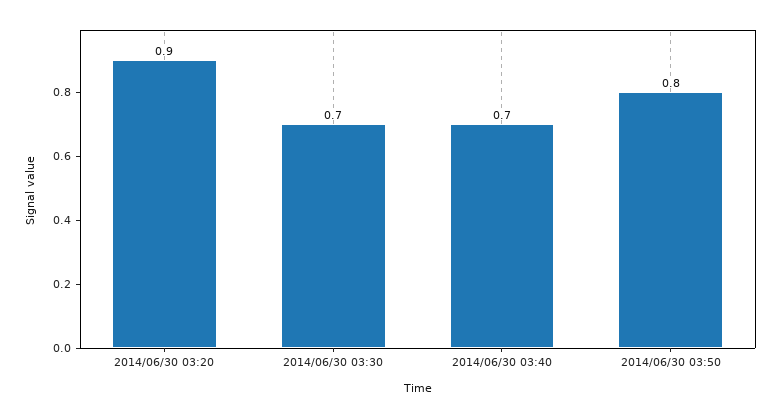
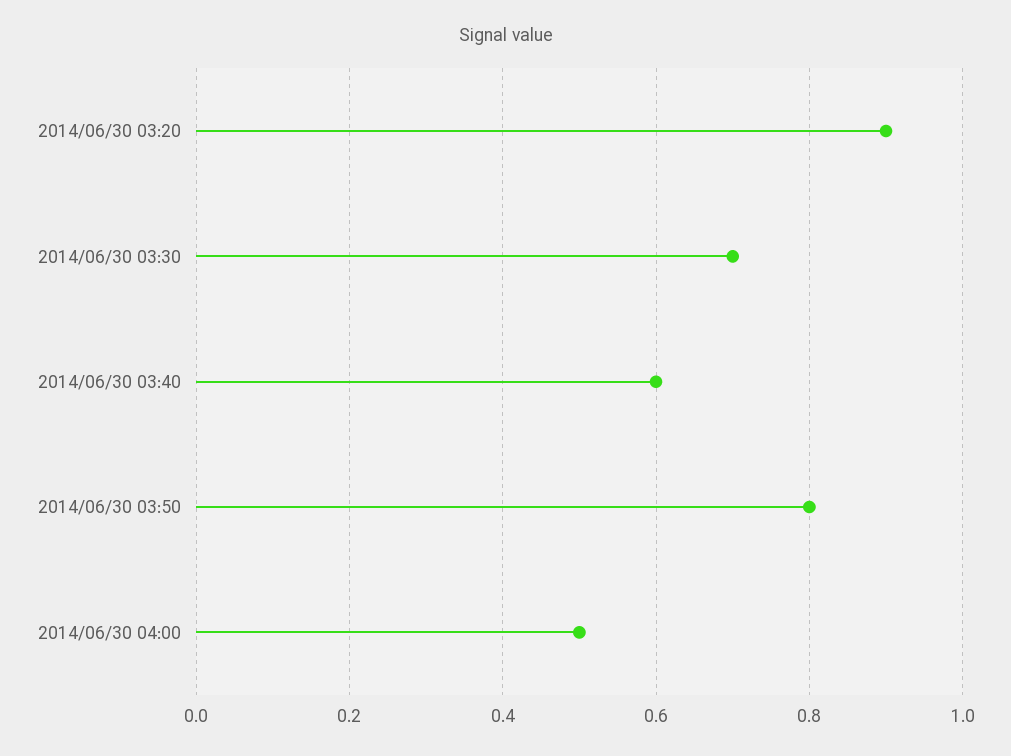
2014/06/30 03:40: 0.7 -> 0.6
2014/06/30 04:00: none -> 0.5

